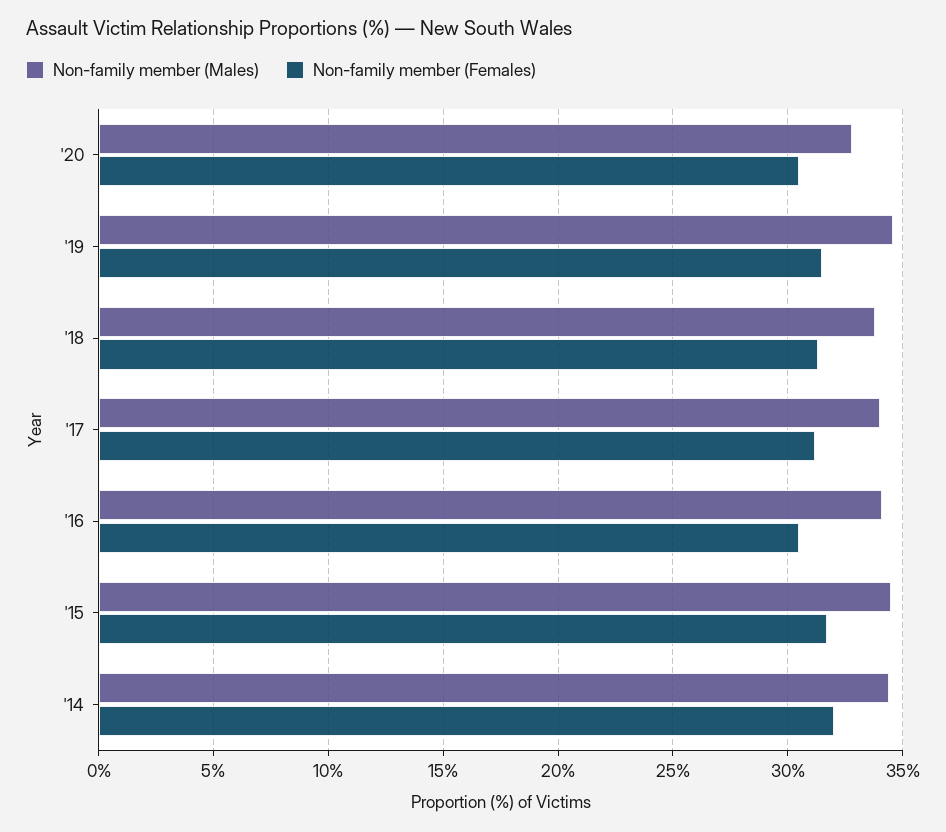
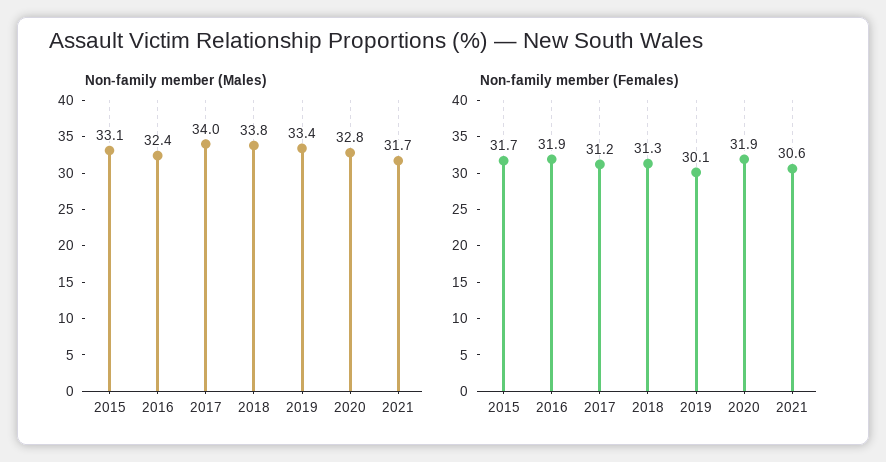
Non-family member (Females), '20: 30.5 -> 31.9
Non-family member (Males), '19: 34.5 -> 33.4
Non-family member (Females), '19: 31.5 -> 30.1
Non-family member (Males), '16: 34 -> 32.4
Non-family member (Females), '16: 30.5 -> 31.9
Non-family member (Males), '15: 34.5 -> 33.1
Non-family member (Males), '14: 34.5 -> none
Non-family member (Females), '14: 32 -> none
Non-family member (Males), 2021: none -> 31.7
Non-family member (Females), 2021: none -> 30.6

